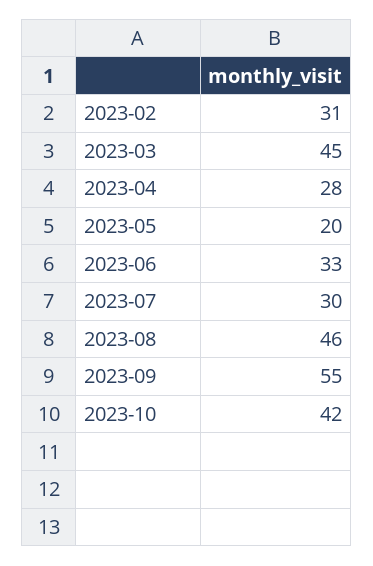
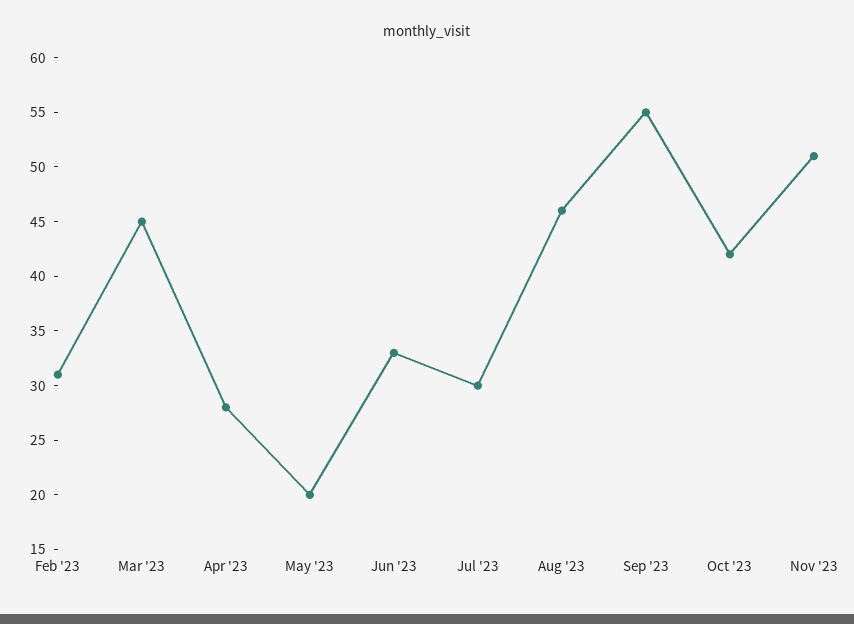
Nov '23: none -> 51

